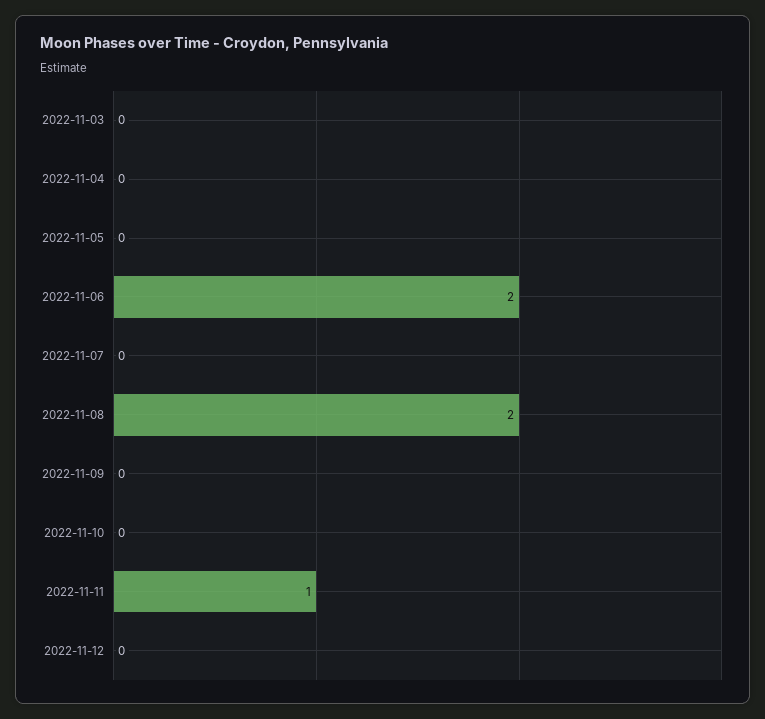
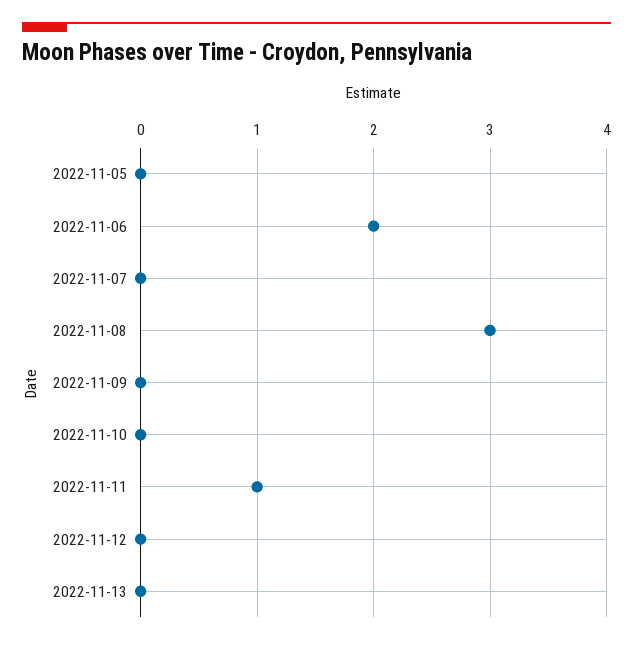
2022-11-03: 0 -> none
2022-11-04: 0 -> none
2022-11-08: 2 -> 3
2022-11-13: none -> 0

